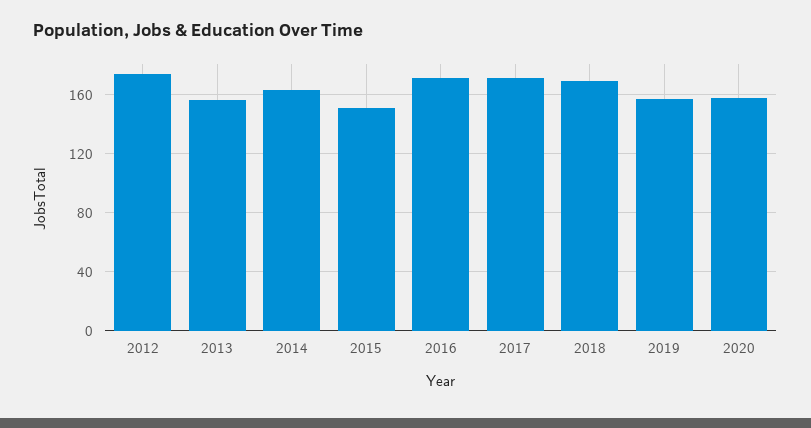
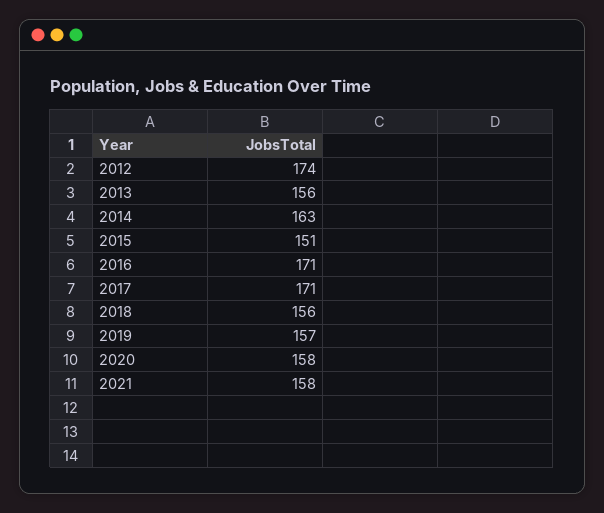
2018: 170 -> 156
2021: none -> 158

